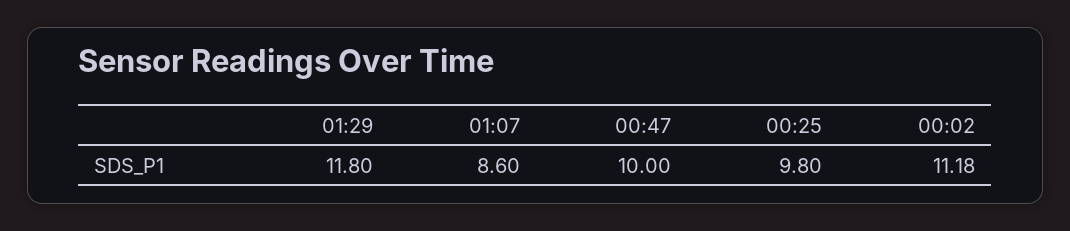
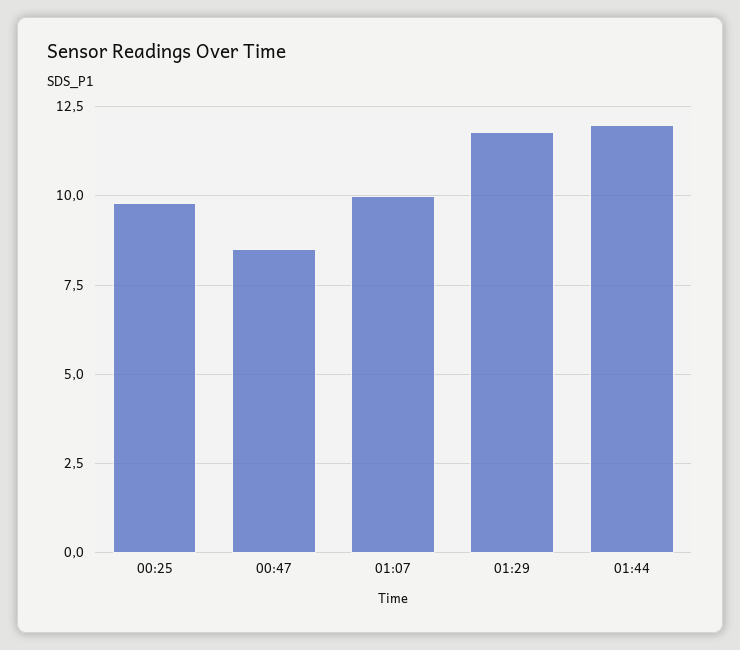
01:07: 8.6 -> 10
00:47: 10 -> 8.5
00:02: 11.18 -> none
01:44: none -> 12

